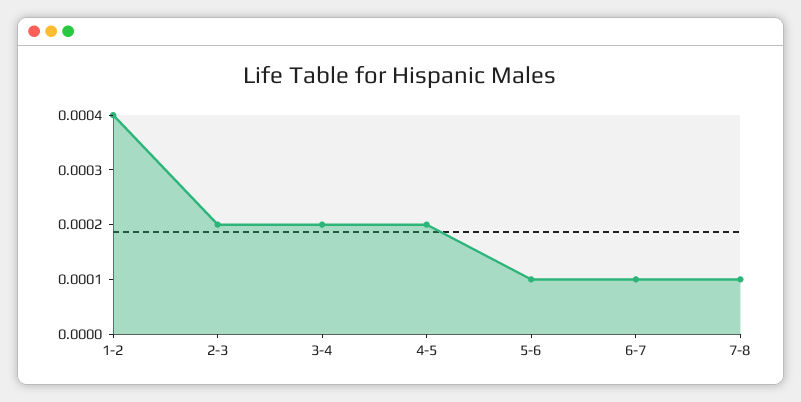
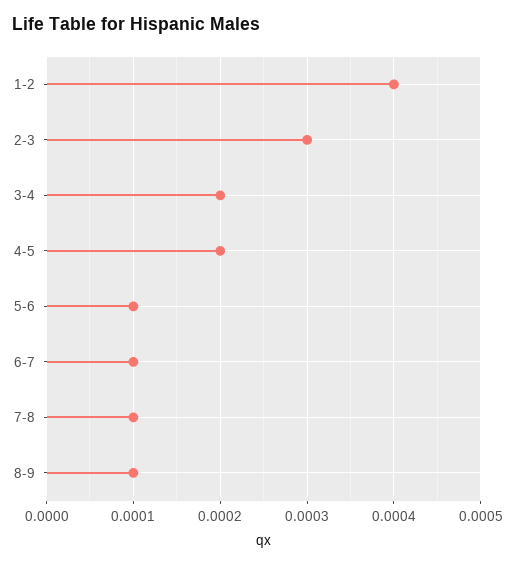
2-3: 0.0002 -> 0.0003
8-9: none -> 0.0001

